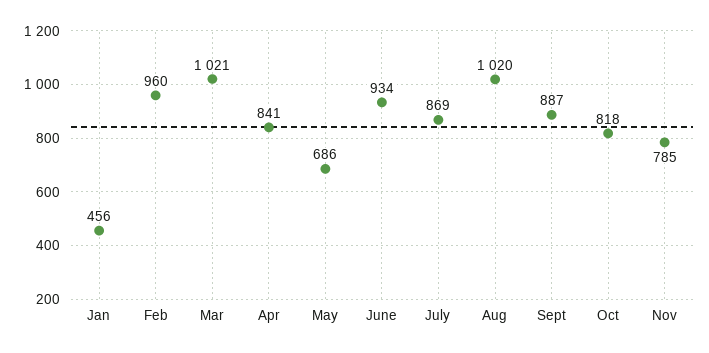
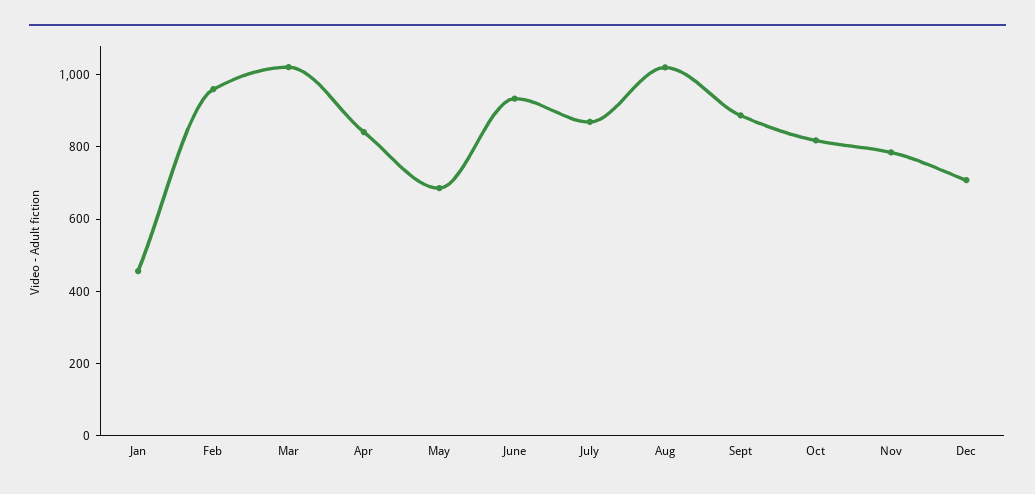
Dec: none -> 700

